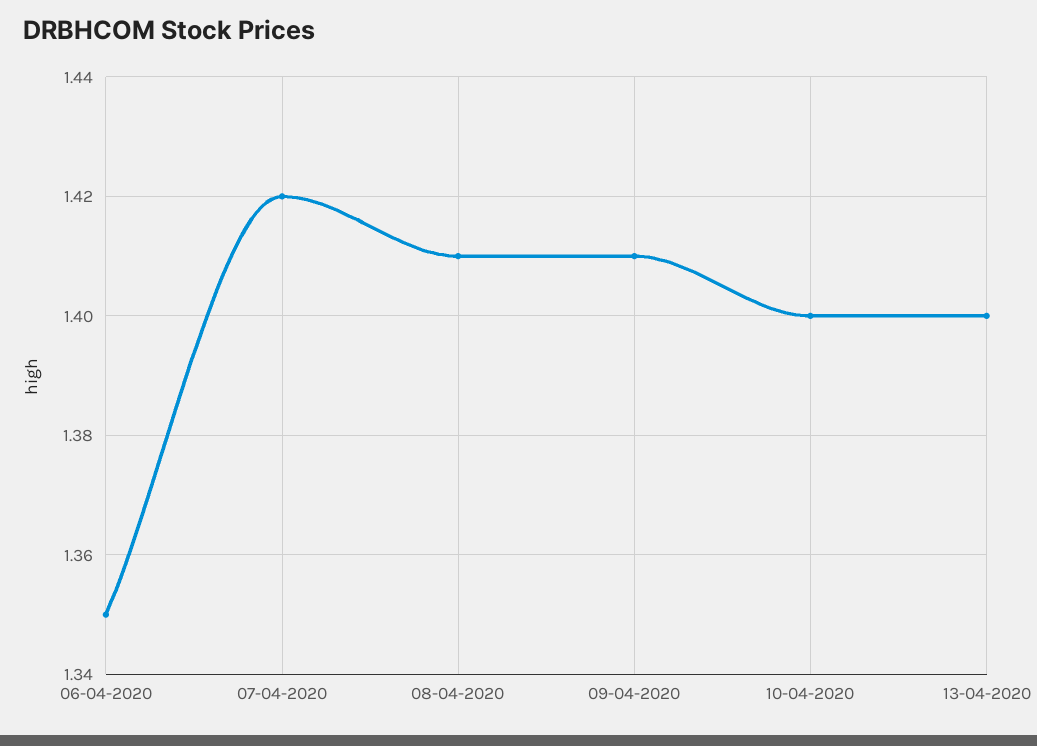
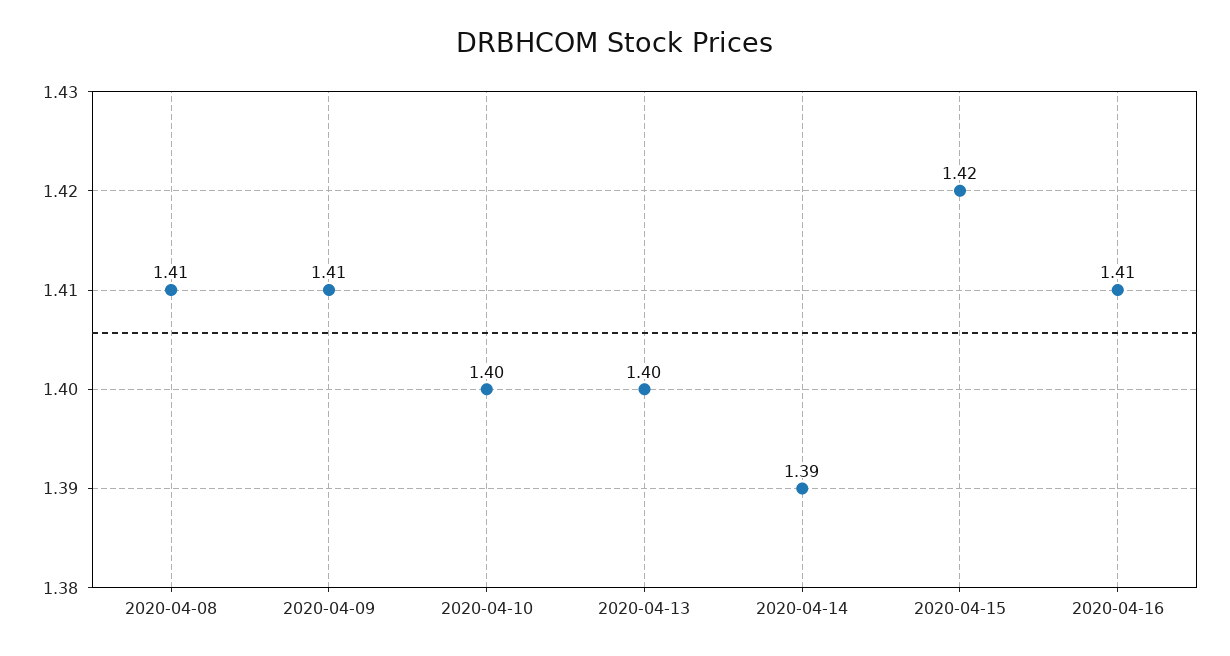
06-04-2020: 1.35 -> none
07-04-2020: 1.42 -> none
2020-04-14: none -> 1.39
2020-04-15: none -> 1.42
2020-04-16: none -> 1.41

